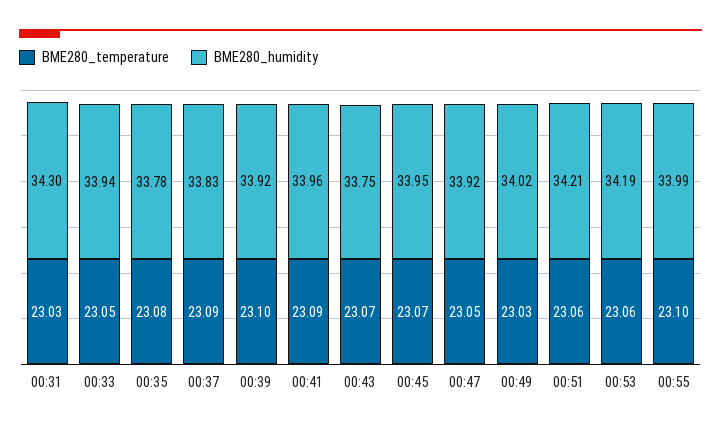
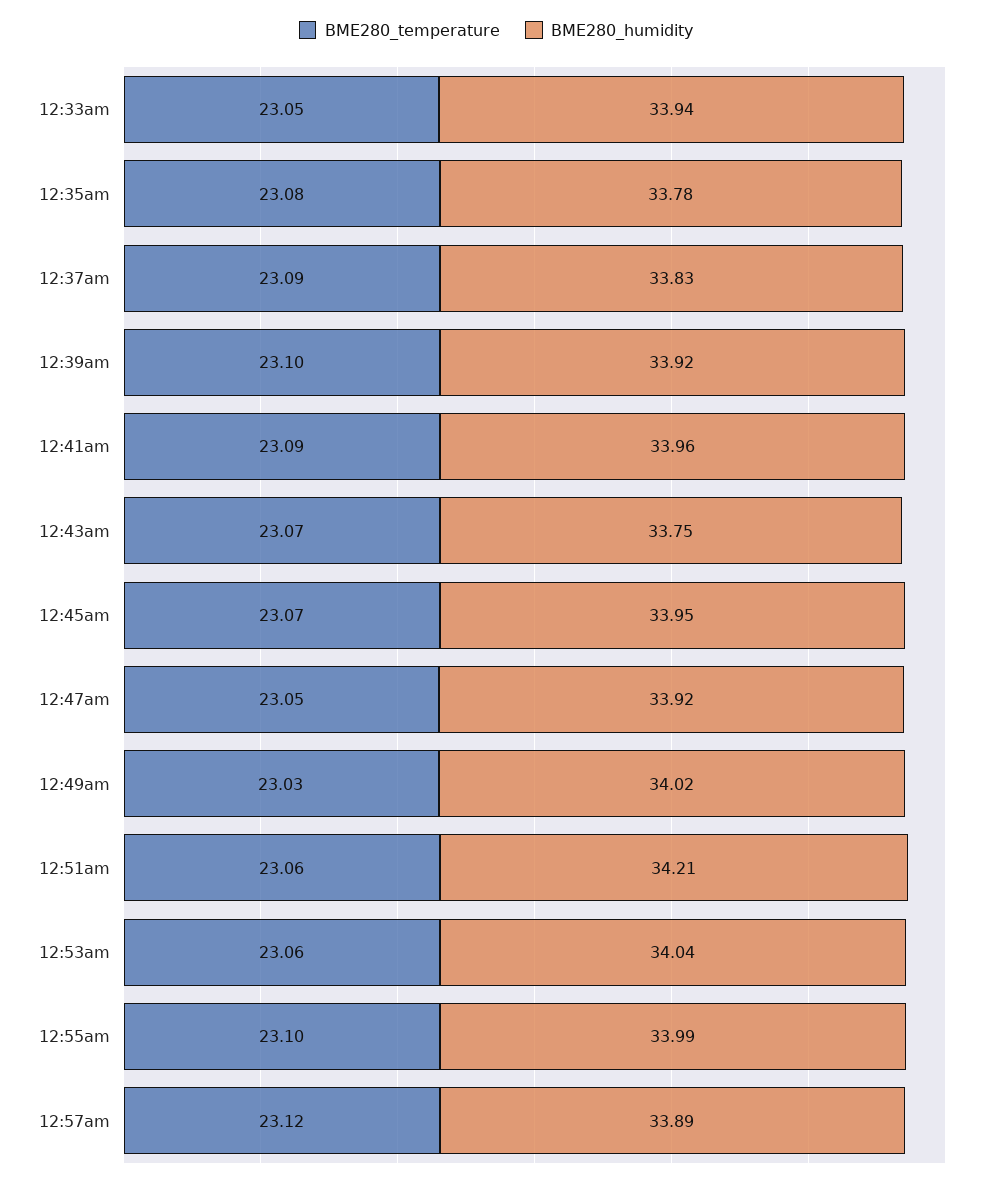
BME280_temperature, 00:31: 23.03 -> none
BME280_humidity, 00:31: 34.3 -> none
BME280_humidity, 00:53: 34.19 -> 34.04
BME280_temperature, 12:57am: none -> 23.12
BME280_humidity, 12:57am: none -> 33.89

